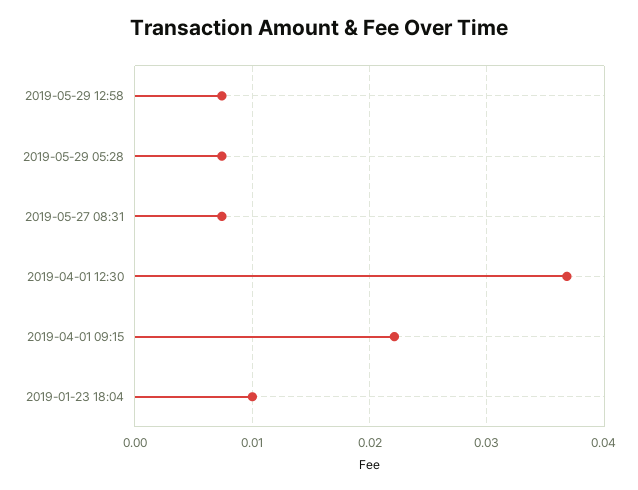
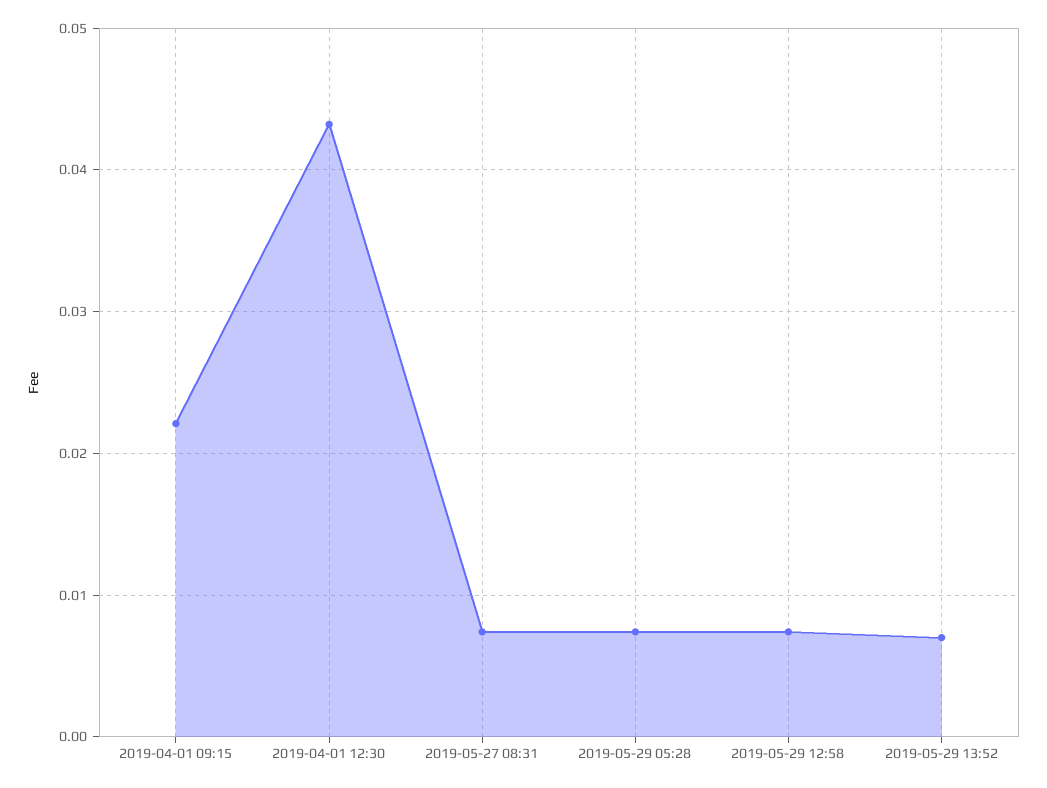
2019-04-01 12:30: 0.037 -> 0.043
2019-01-23 18:04: 0.01 -> none
2019-05-29 13:52: none -> 0.007

